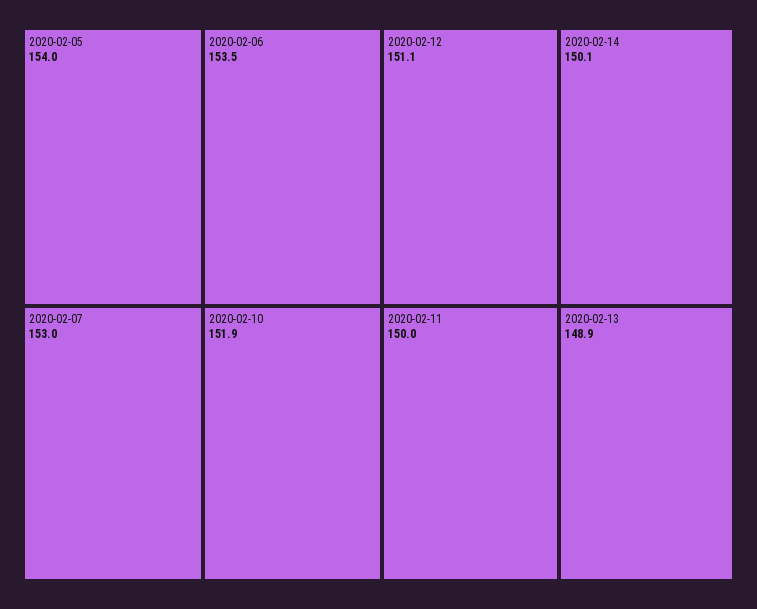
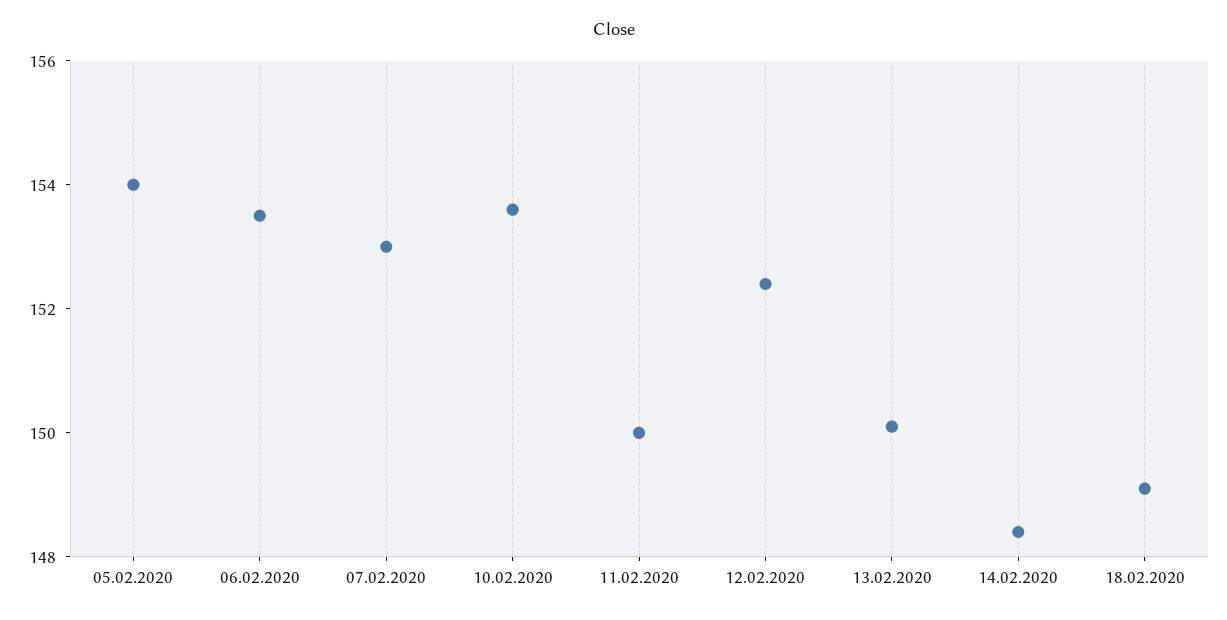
2020-02-10: 151.9 -> 153.5
2020-02-12: 151.1 -> 152.5
2020-02-14: 150.1 -> 148.5
2020-02-13: 148.9 -> 150
18.02.2020: none -> 149

